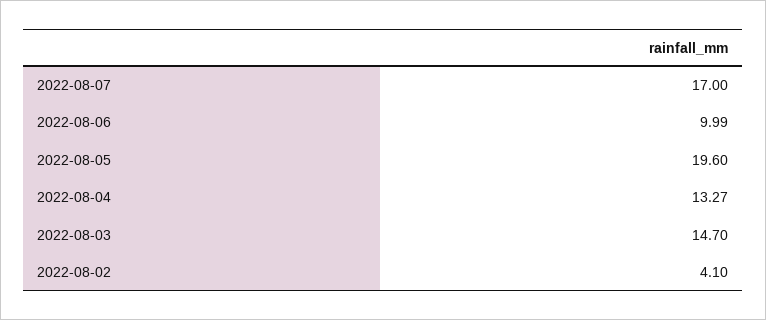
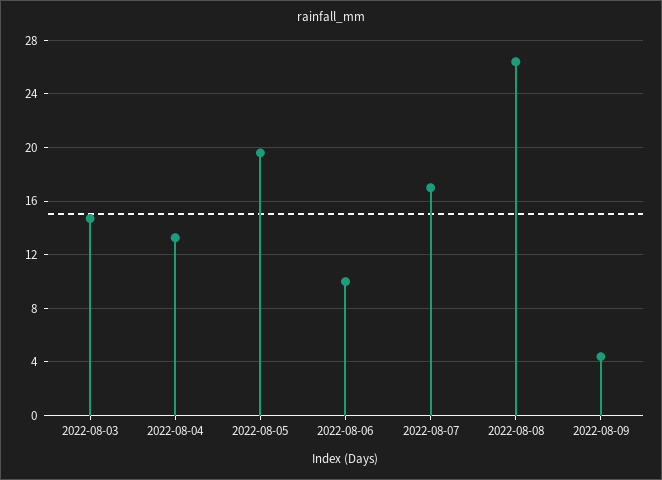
2022-08-02: 4.1 -> none
2022-08-08: none -> 26.5
2022-08-09: none -> 4.5

